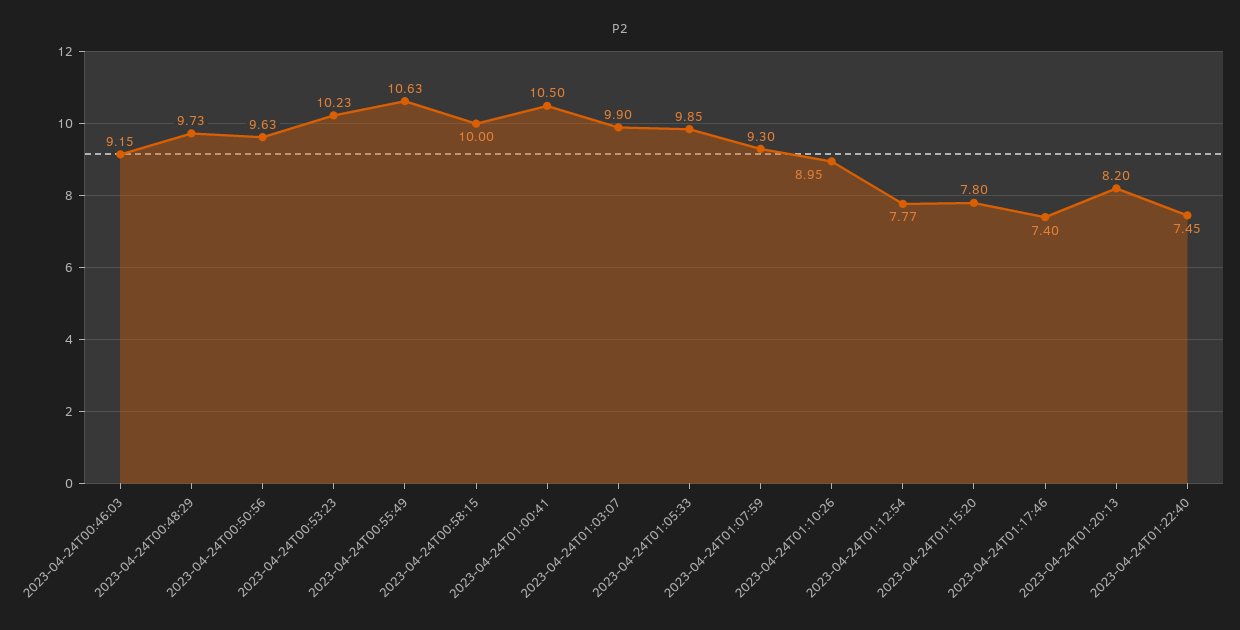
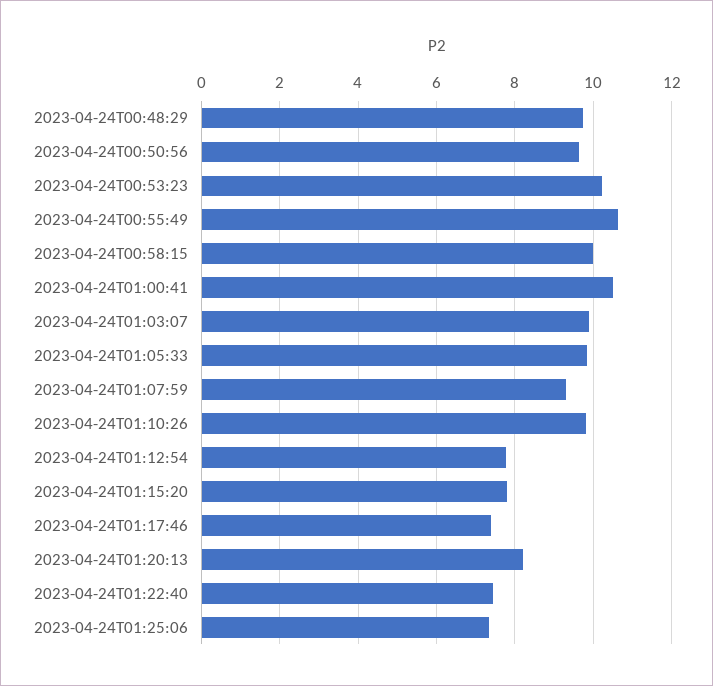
2023-04-24T00:46:03: 9.15 -> none
2023-04-24T01:10:26: 8.95 -> 9.8
2023-04-24T01:25:06: none -> 7.4

